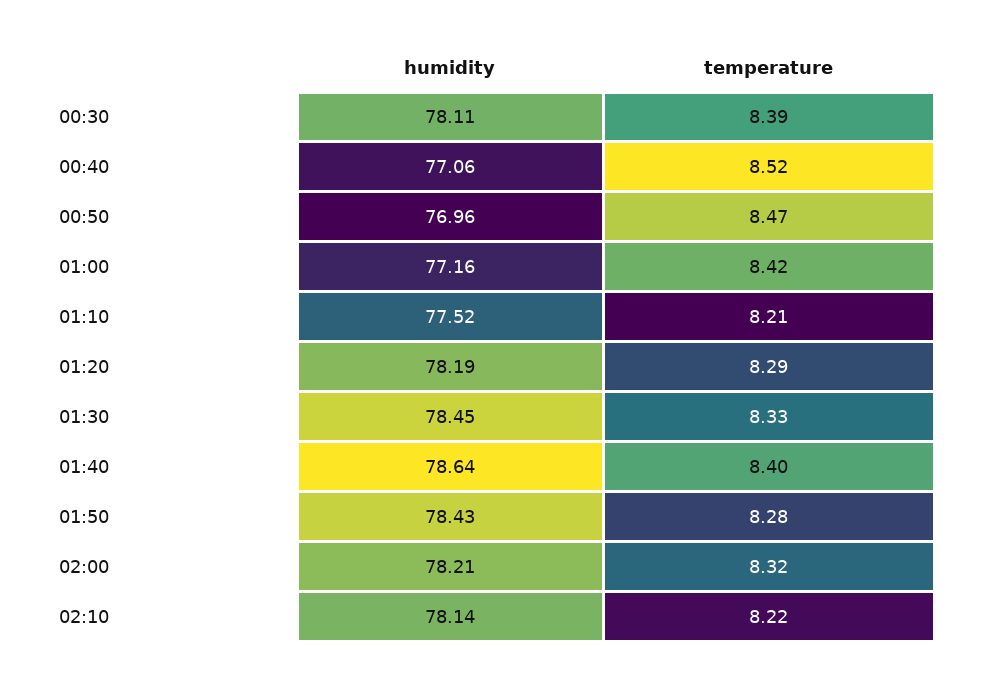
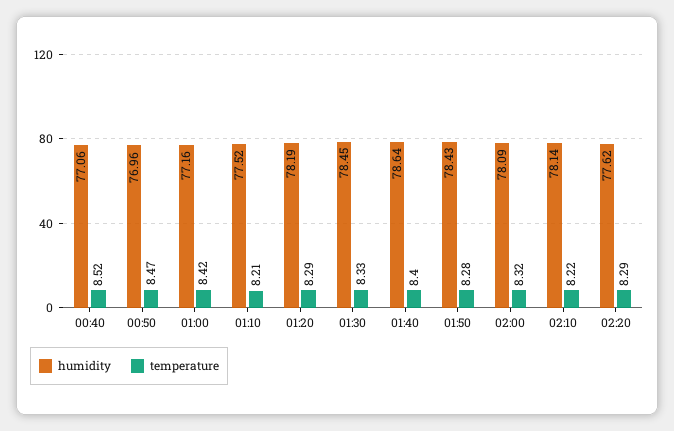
humidity, 00:30: 78.11 -> none
temperature, 00:30: 8.39 -> none
humidity, 02:00: 78.21 -> 78.09
humidity, 02:20: none -> 77.62
temperature, 02:20: none -> 8.29

